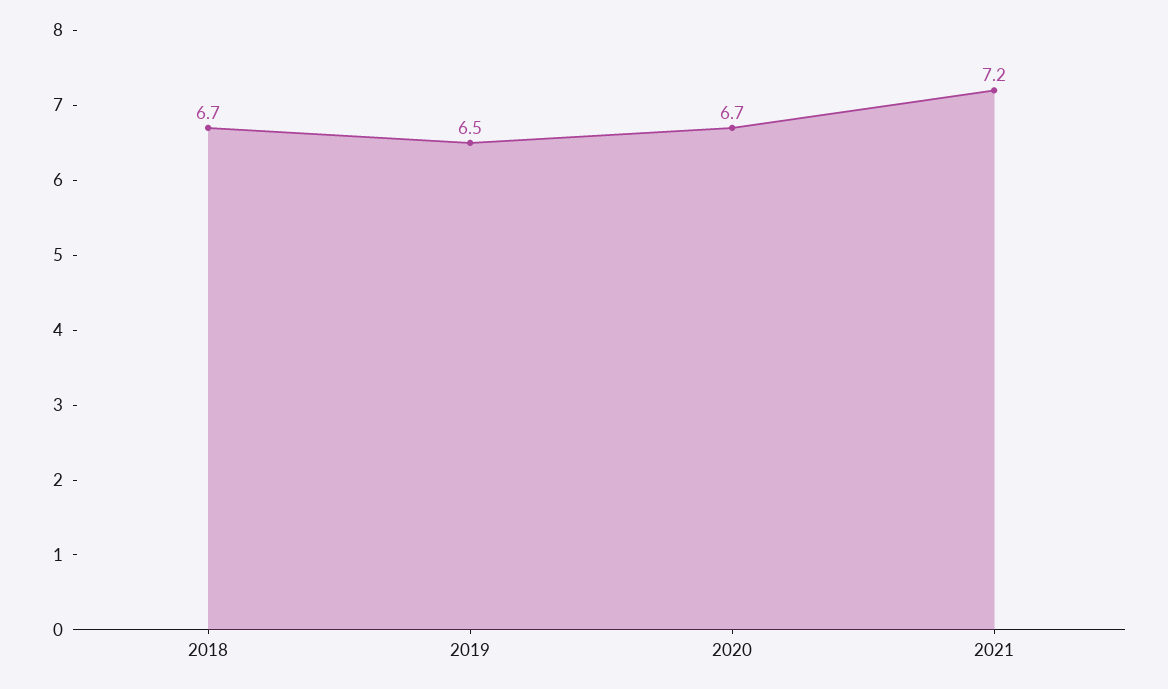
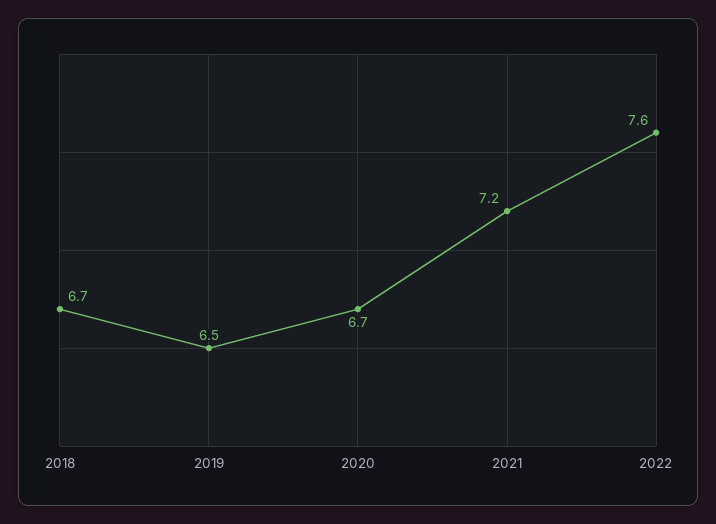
2022: none -> 7.6

